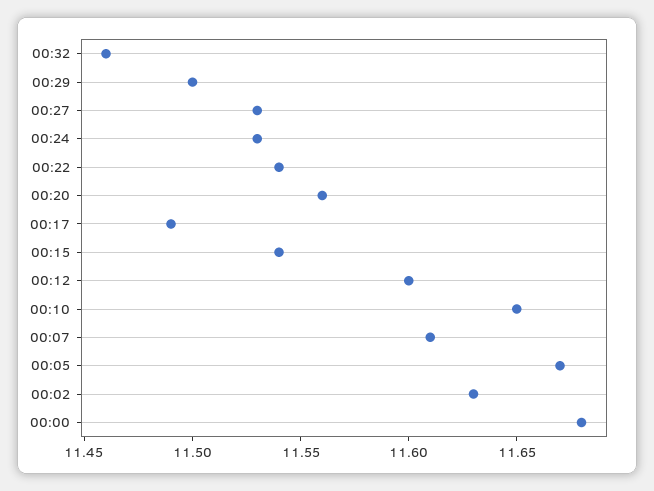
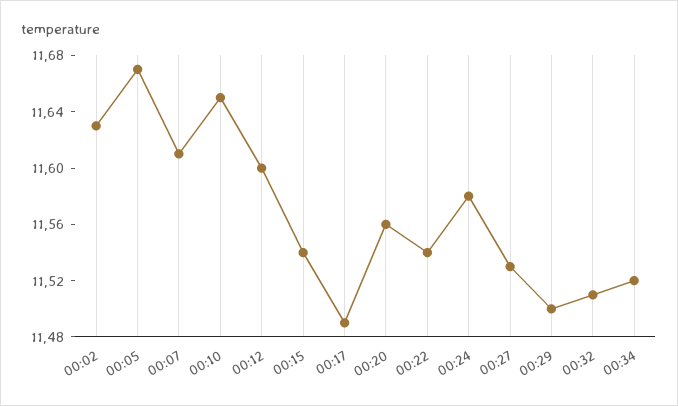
00:32: 11.46 -> 11.51
00:24: 11.53 -> 11.58
00:00: 11.68 -> none
00:34: none -> 11.52

